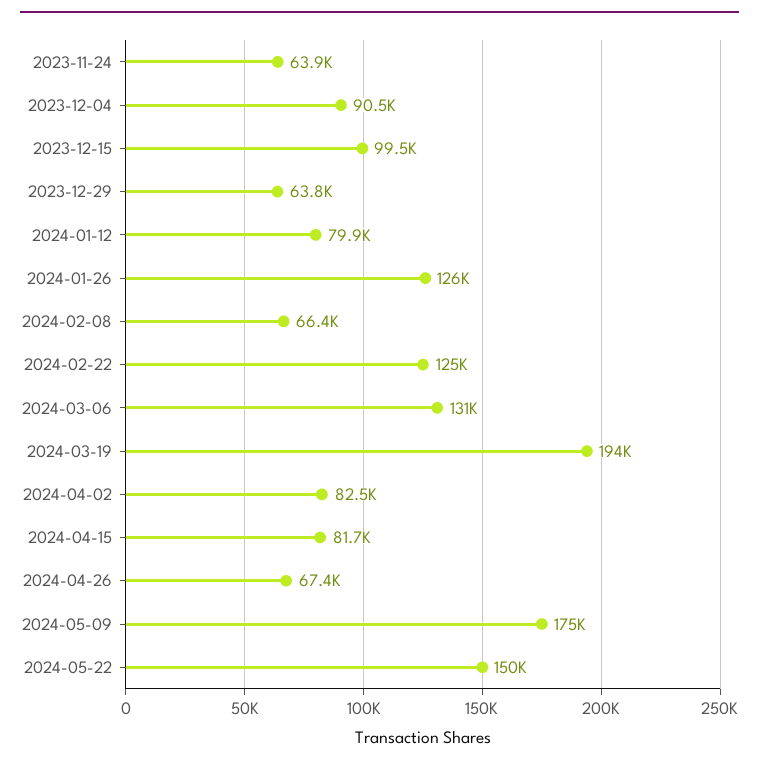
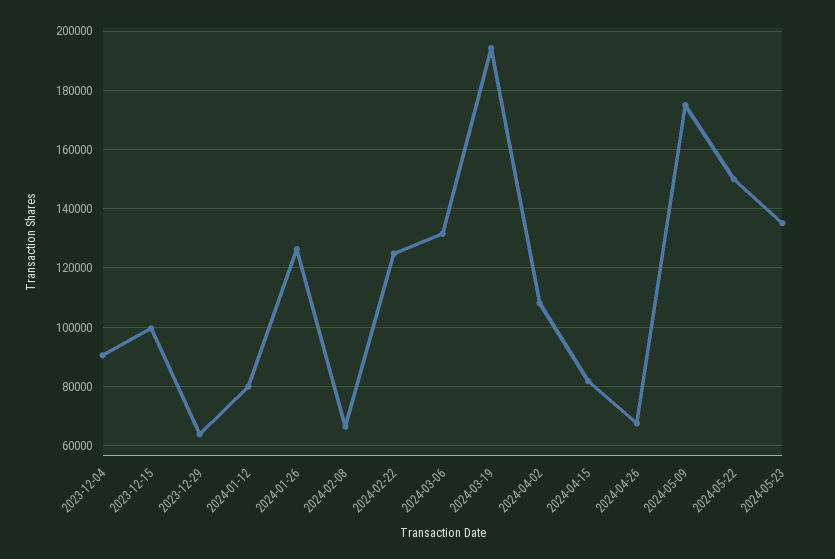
2023-11-24: 63900 -> none
2024-04-02: 82500 -> 107500
2024-05-23: none -> 135000

